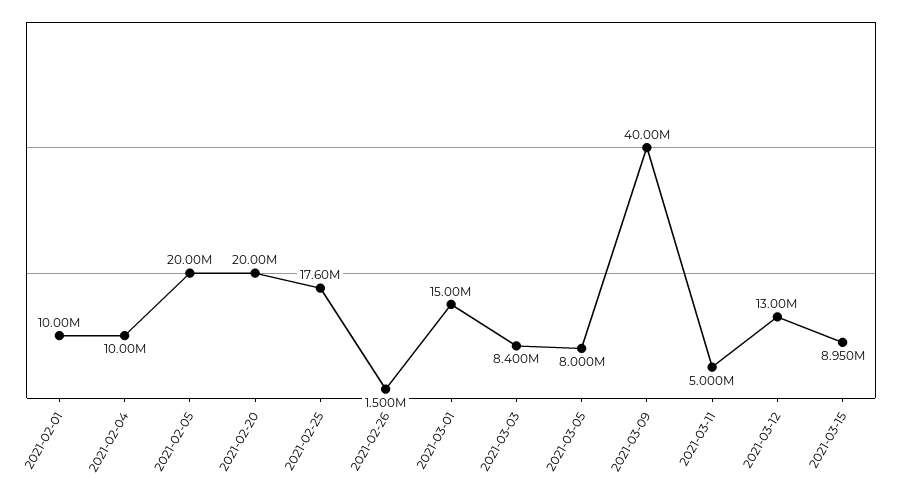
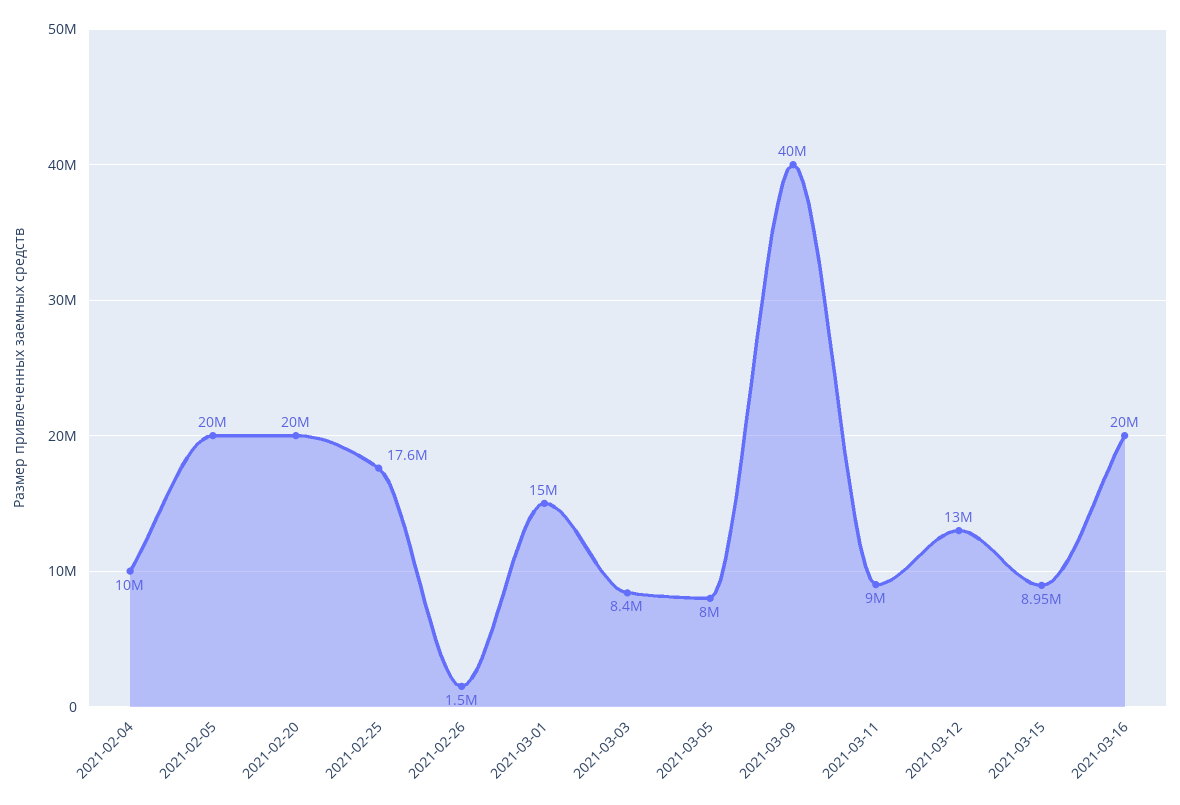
2021-02-01: 10000000 -> none
2021-03-11: 5000000 -> 9000000
2021-03-16: none -> 20000000

